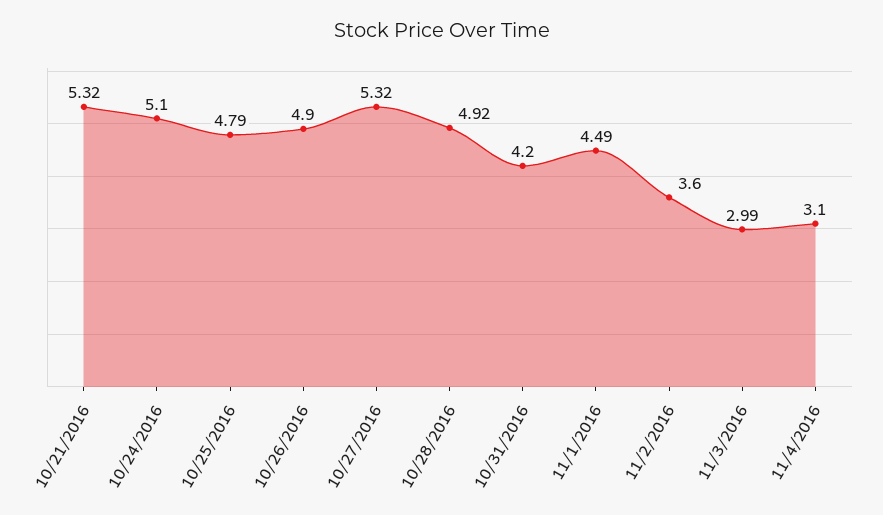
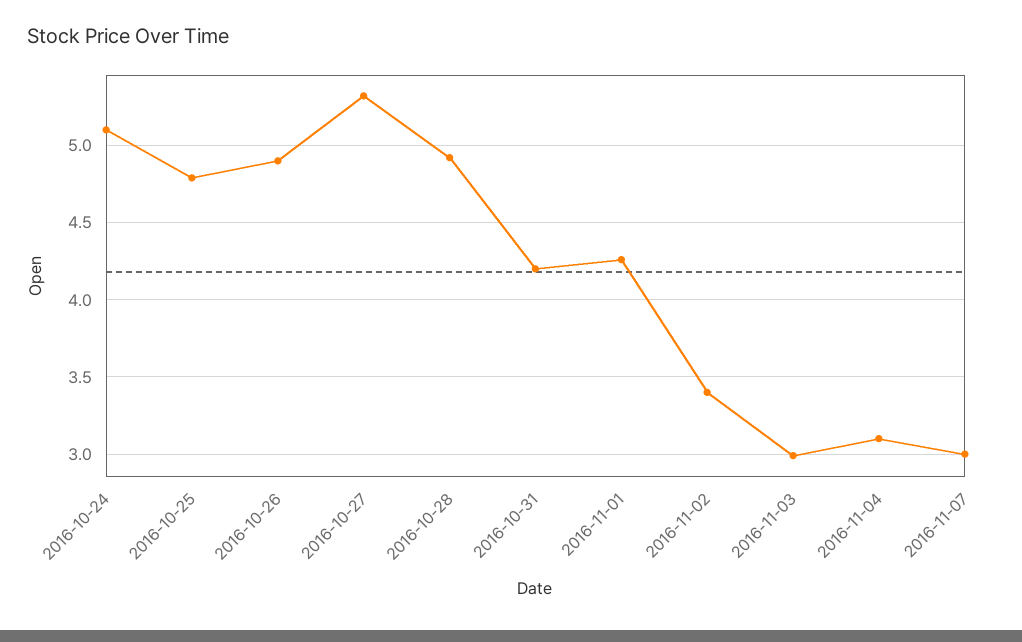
10/21/2016: 5.32 -> none
11/1/2016: 4.49 -> 4.25
11/2/2016: 3.6 -> 3.4
2016-11-07: none -> 3

